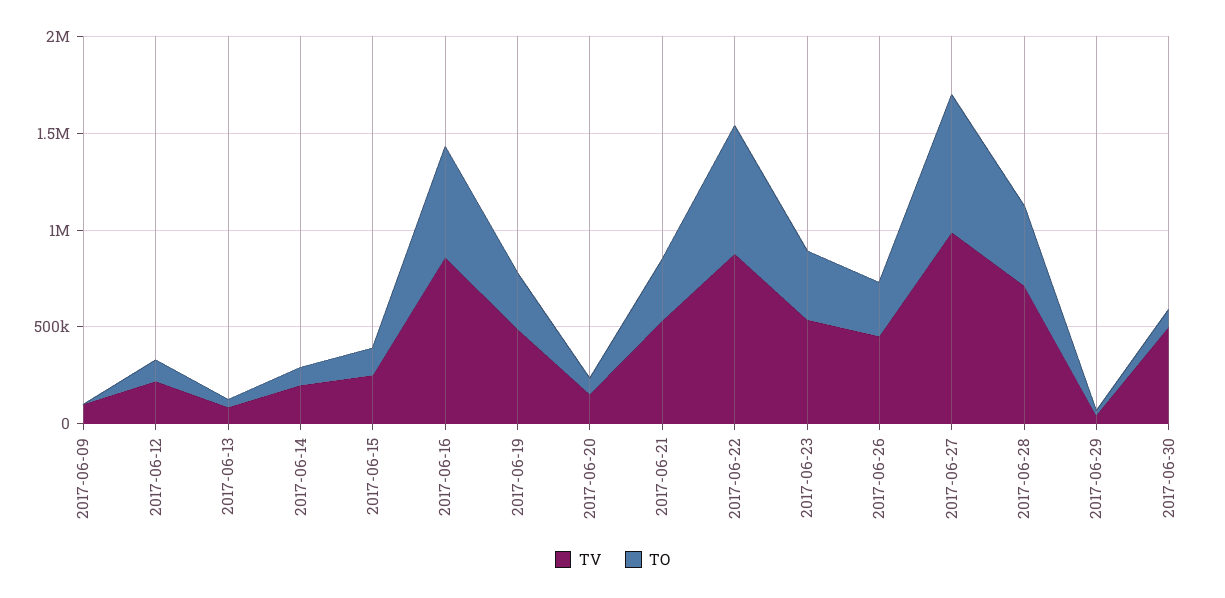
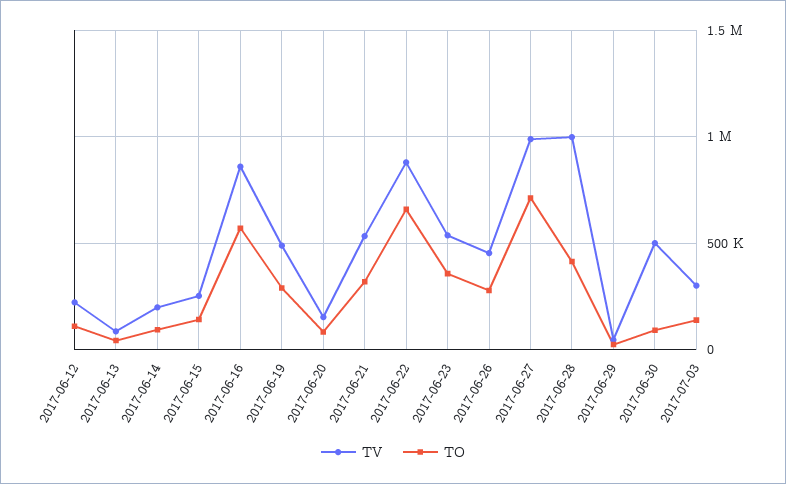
TV, 2017-06-09: 100000 -> none
TO, 2017-06-09: 0 -> none
TV, 2017-06-28: 700000 -> 1000000
TV, 2017-07-03: none -> 300000
TO, 2017-07-03: none -> 150000

